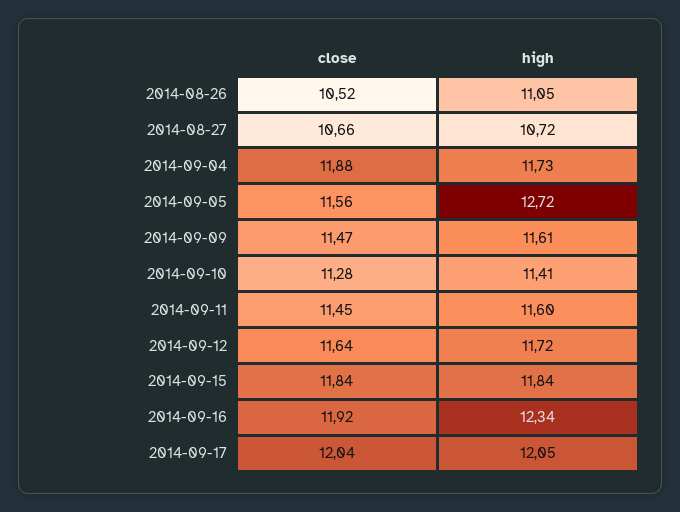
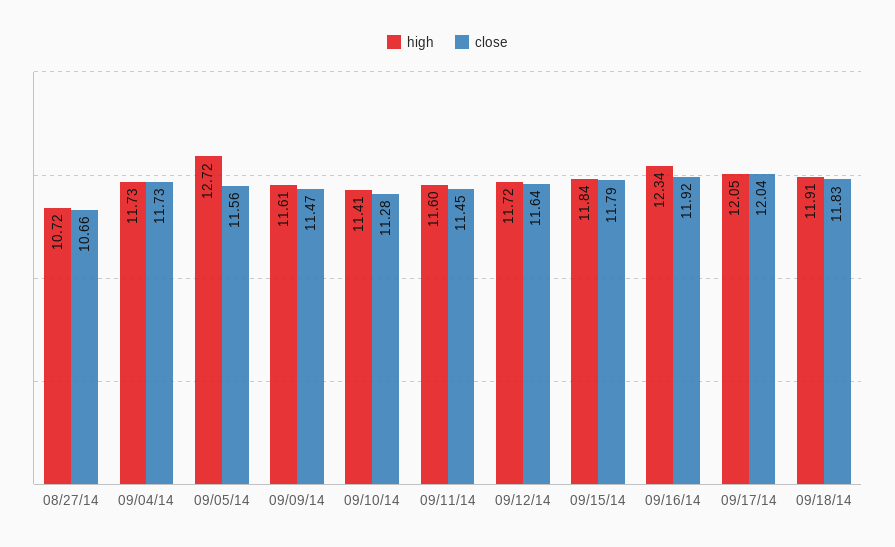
close, 2014-08-26: 10.52 -> none
high, 2014-08-26: 11.05 -> none
close, 2014-09-04: 11.88 -> 11.73
close, 2014-09-15: 11.84 -> 11.79
high, 09/18/14: none -> 11.91
close, 09/18/14: none -> 11.83

